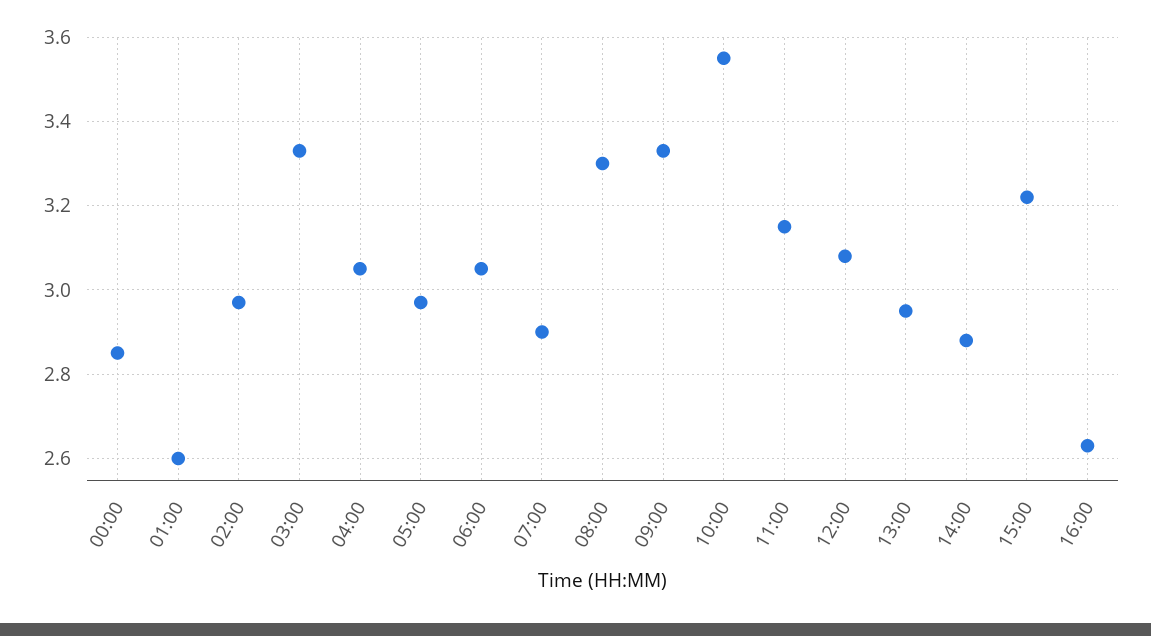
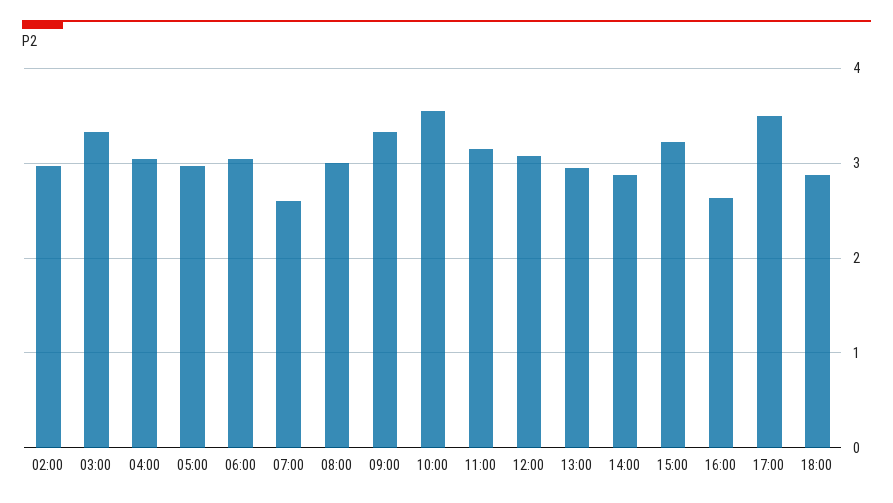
00:00: 2.85 -> none
01:00: 2.6 -> none
07:00: 2.9 -> 2.6
08:00: 3.3 -> 3
17:00: none -> 3.5
18:00: none -> 2.9

